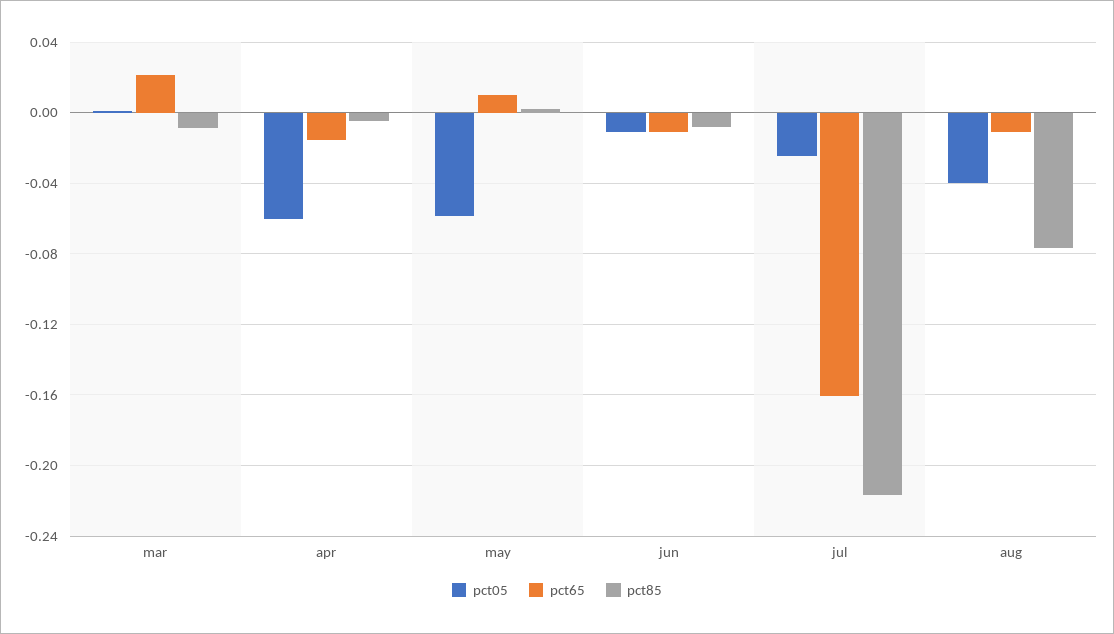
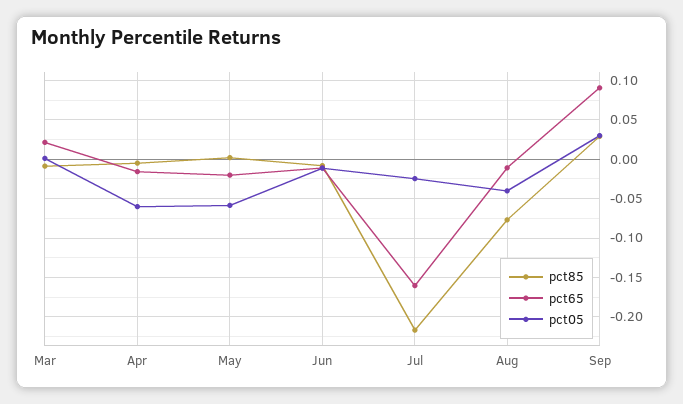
pct65, may: 0.01 -> -0.02
pct85, Sep: none -> 0.03
pct65, Sep: none -> 0.09
pct05, Sep: none -> 0.03

